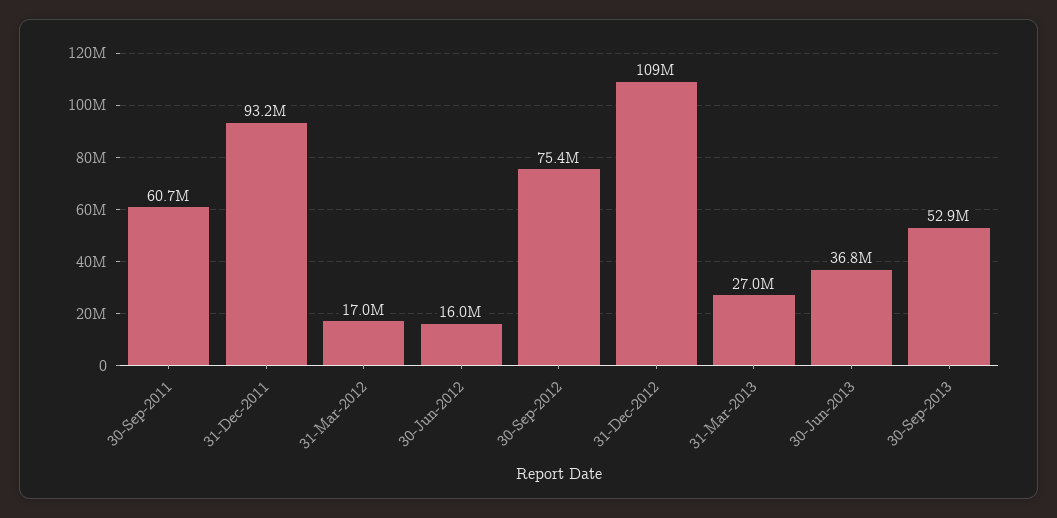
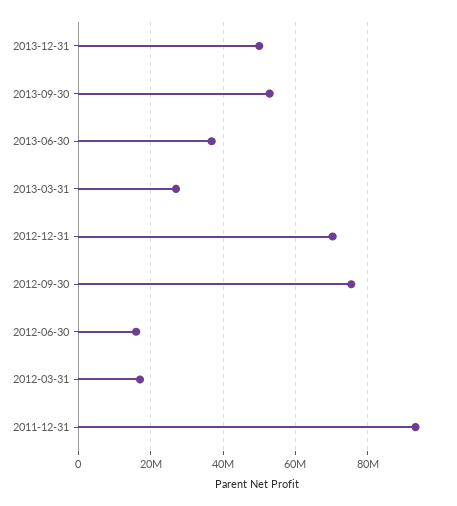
30-Sep-2011: 60700000 -> none
31-Dec-2012: 109000000 -> 70000000
2013-12-31: none -> 50000000

